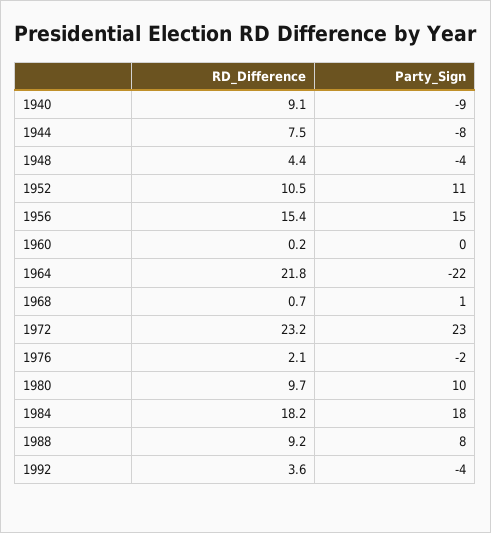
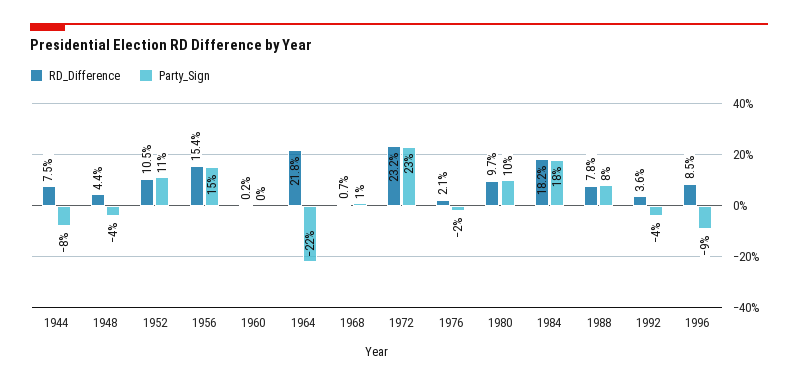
RD_Difference, 1940: 9.1 -> none
Party_Sign, 1940: -9 -> none
RD_Difference, 1988: 9.2 -> 7.8
RD_Difference, 1996: none -> 8.5
Party_Sign, 1996: none -> -9

